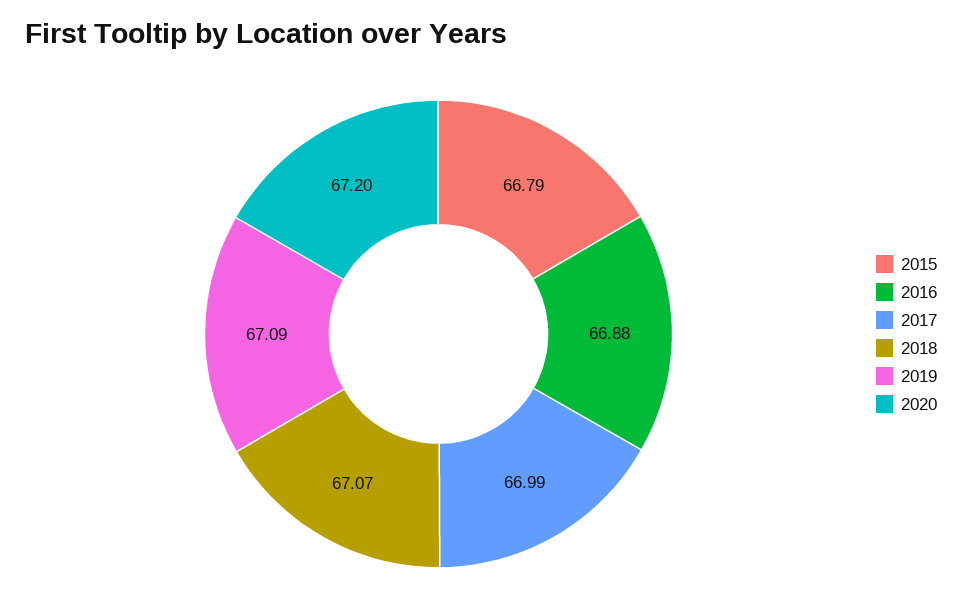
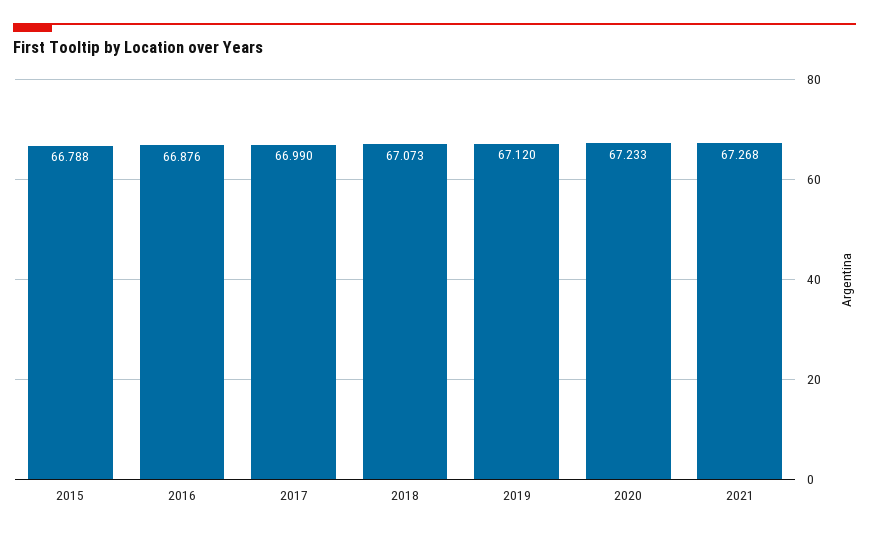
2019: 67.09 -> 67.12
2020: 67.2 -> 67.233
2021: none -> 67.268

